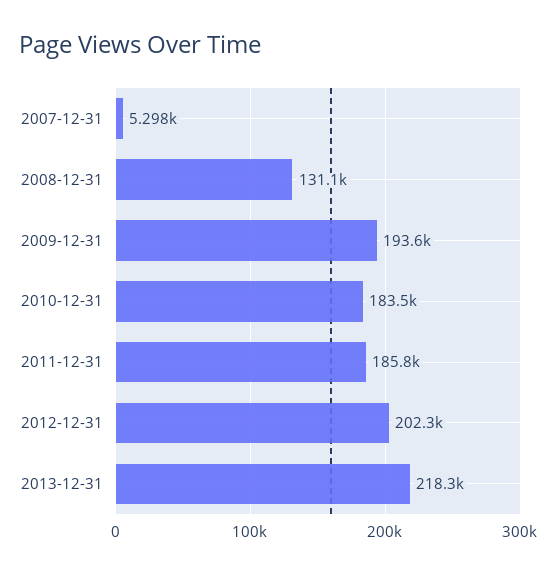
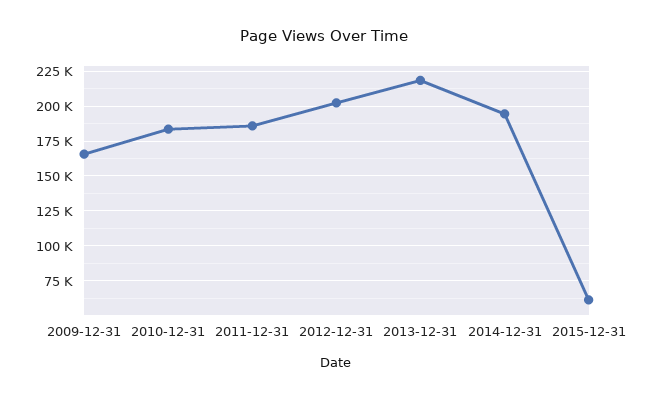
2007-12-31: 5298 -> none
2008-12-31: 131100 -> none
2009-12-31: 193600 -> 165000
2014-12-31: none -> 195000
2015-12-31: none -> 60000

